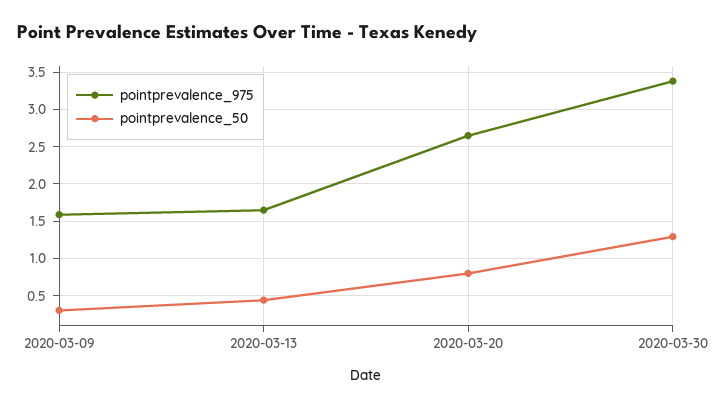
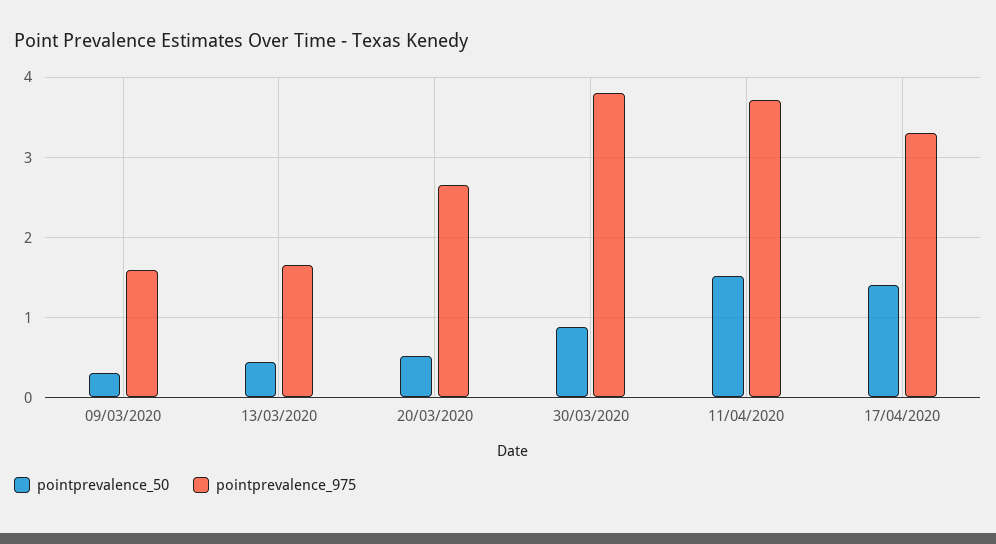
pointprevalence_50, 2020-03-20: 0.8 -> 0.5
pointprevalence_975, 2020-03-30: 3.4 -> 3.8
pointprevalence_50, 2020-03-30: 1.3 -> 0.9
pointprevalence_50, 11/04/2020: none -> 1.5
pointprevalence_975, 11/04/2020: none -> 3.7
pointprevalence_50, 17/04/2020: none -> 1.4
pointprevalence_975, 17/04/2020: none -> 3.3

